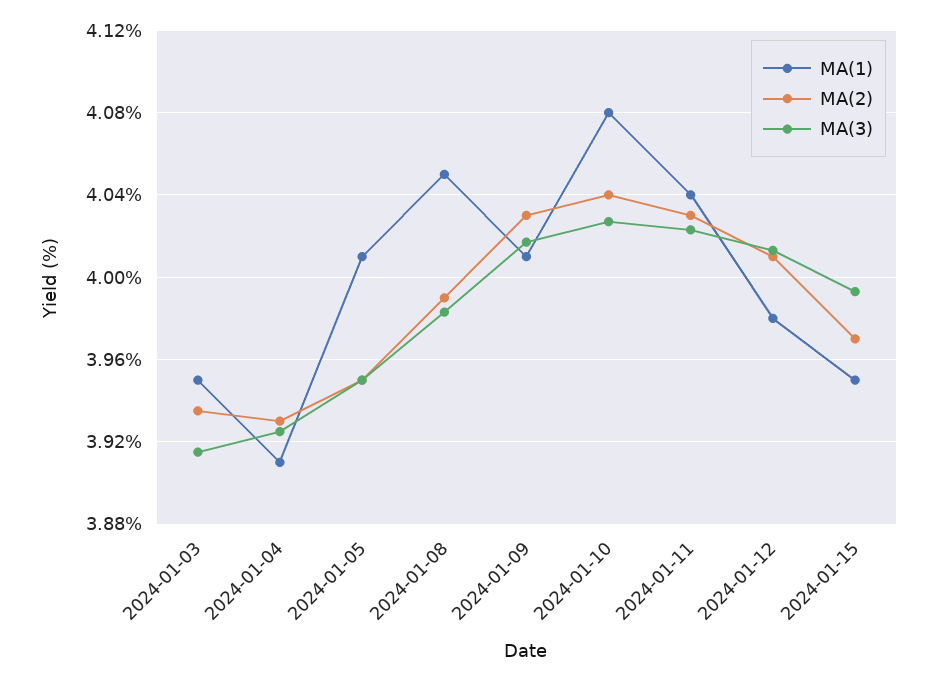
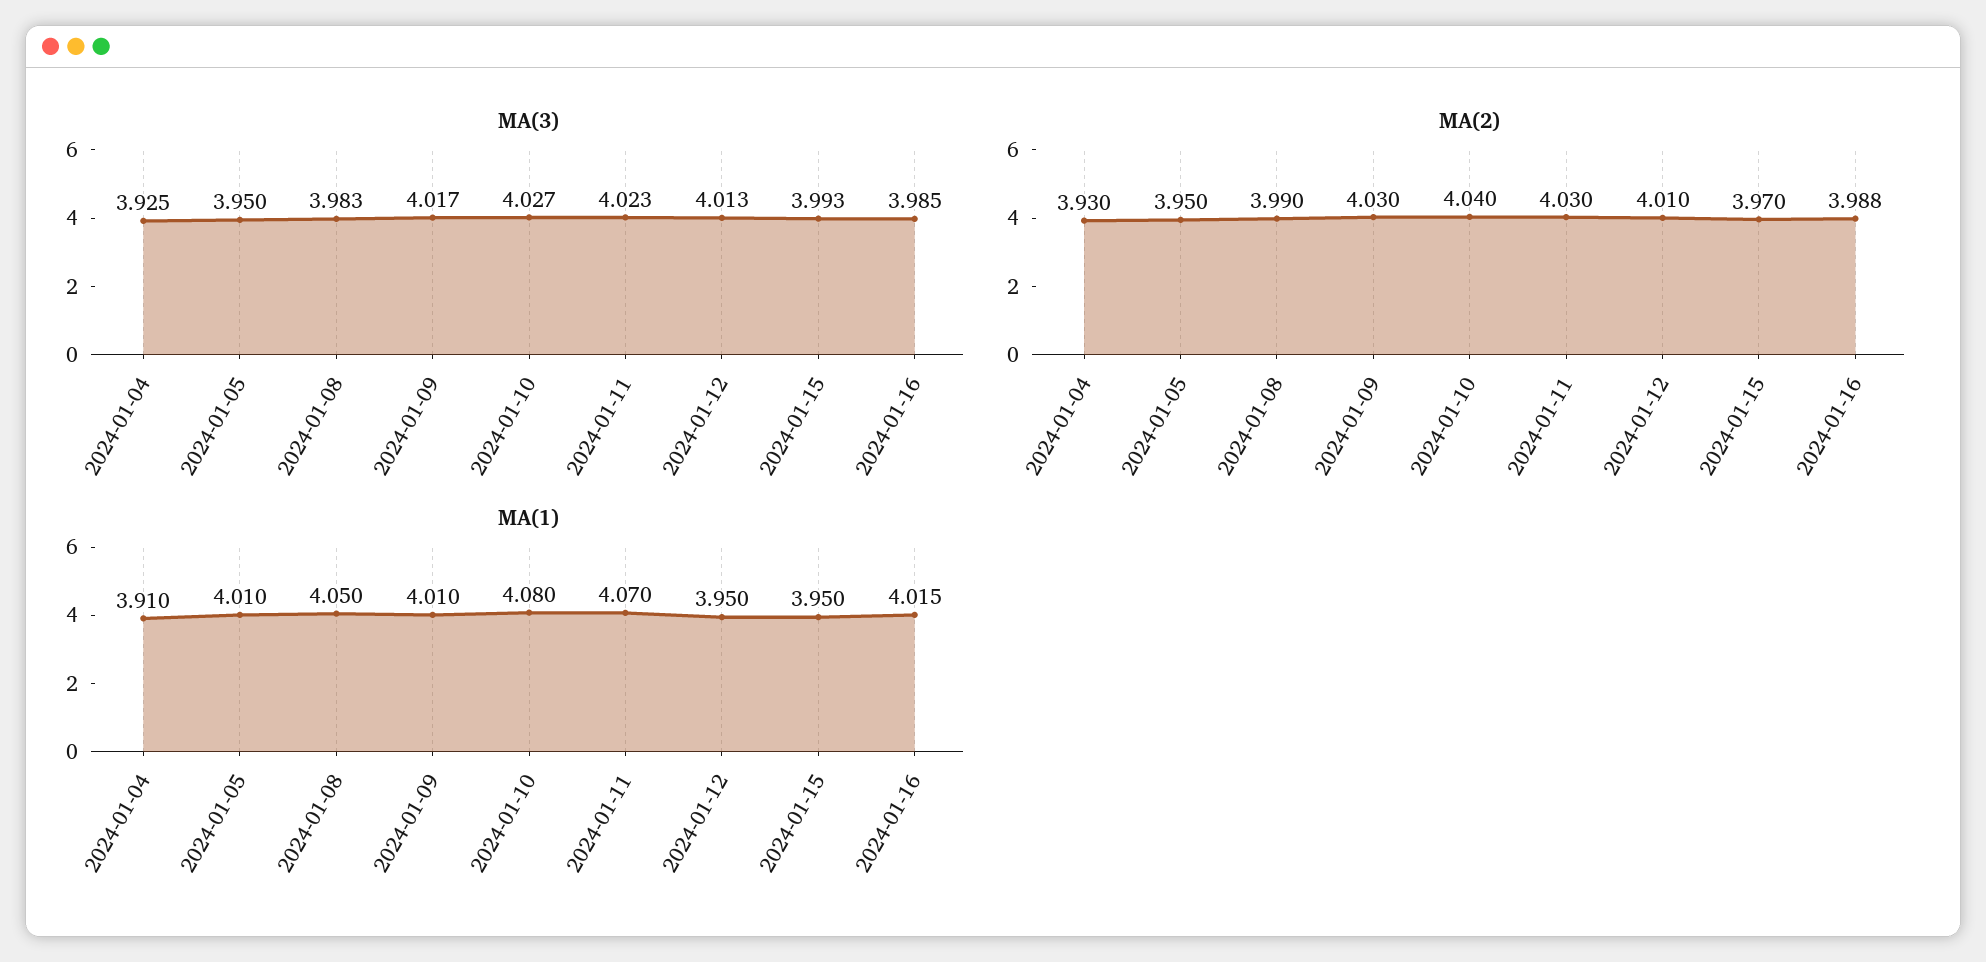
MA(1), 2024-01-03: 3.95 -> none
MA(2), 2024-01-03: 3.935 -> none
MA(3), 2024-01-03: 3.915 -> none
MA(1), 2024-01-11: 4.04 -> 4.07
MA(1), 2024-01-12: 3.98 -> 3.95
MA(3), 2024-01-16: none -> 3.985
MA(2), 2024-01-16: none -> 3.988
MA(1), 2024-01-16: none -> 4.015

